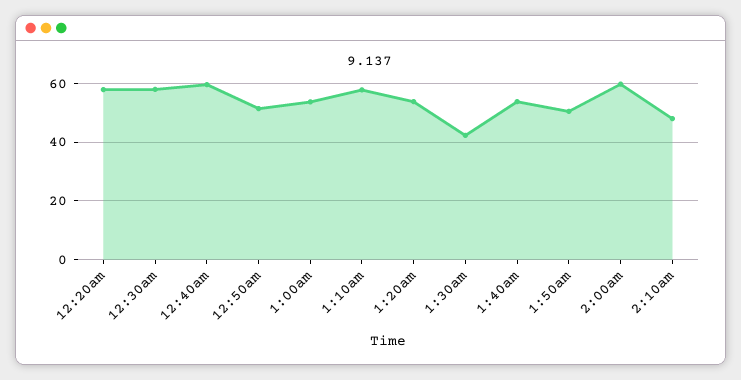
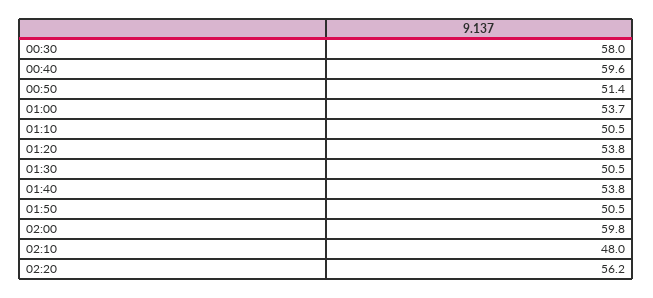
12:20am: 57.5 -> none
1:10am: 57.5 -> 50.5
1:30am: 42.5 -> 50.5
02:20: none -> 56.2

